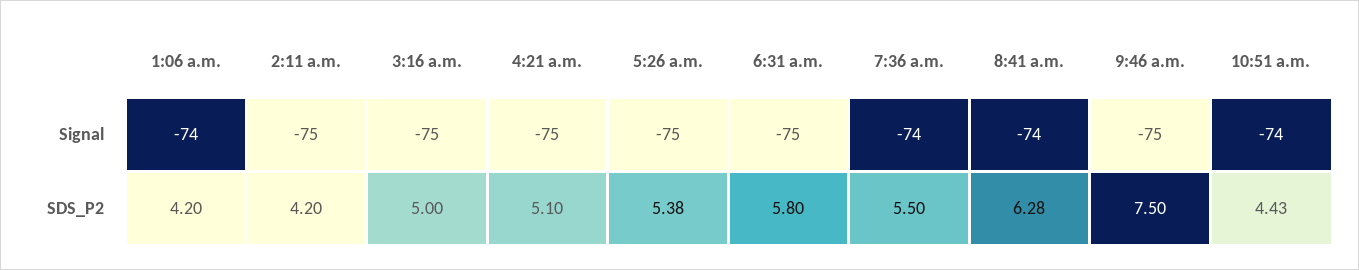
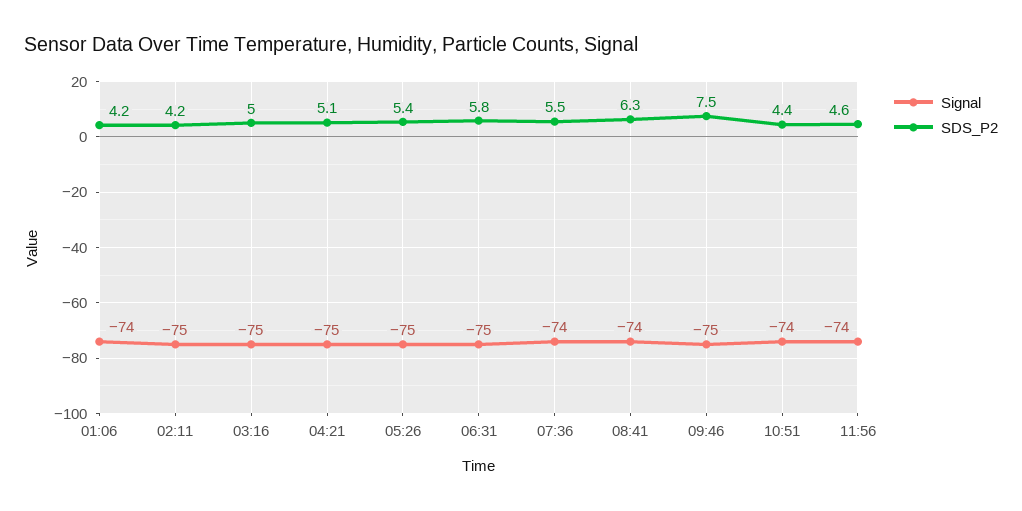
Signal, 11:56: none -> -74
SDS_P2, 11:56: none -> 4.6

